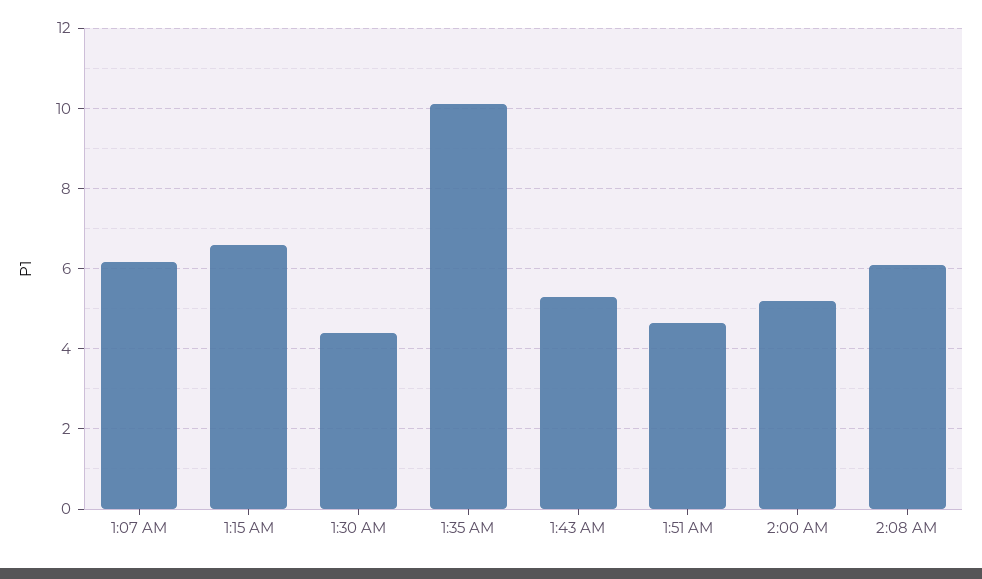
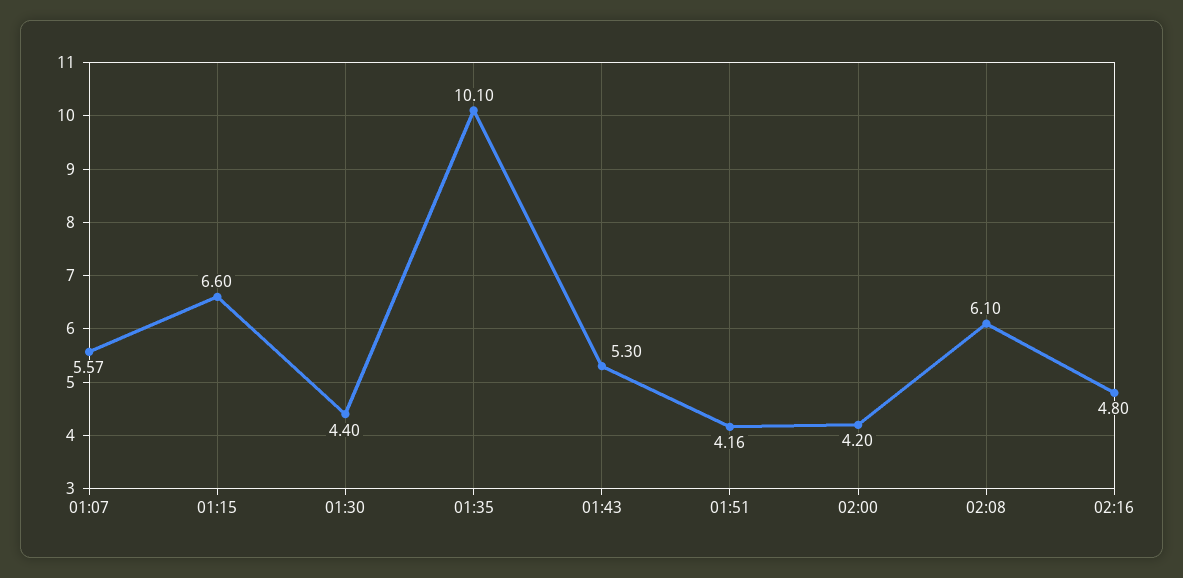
1:07 AM: 6.2 -> 5.57
1:51 AM: 4.6 -> 4.16
2:00 AM: 5.2 -> 4.2
02:16: none -> 4.8

